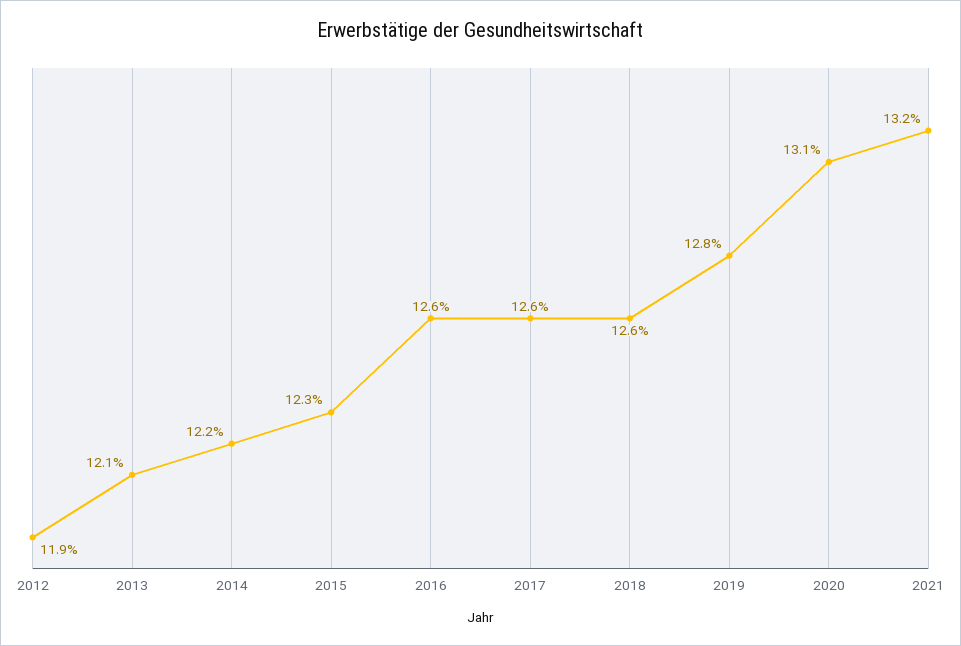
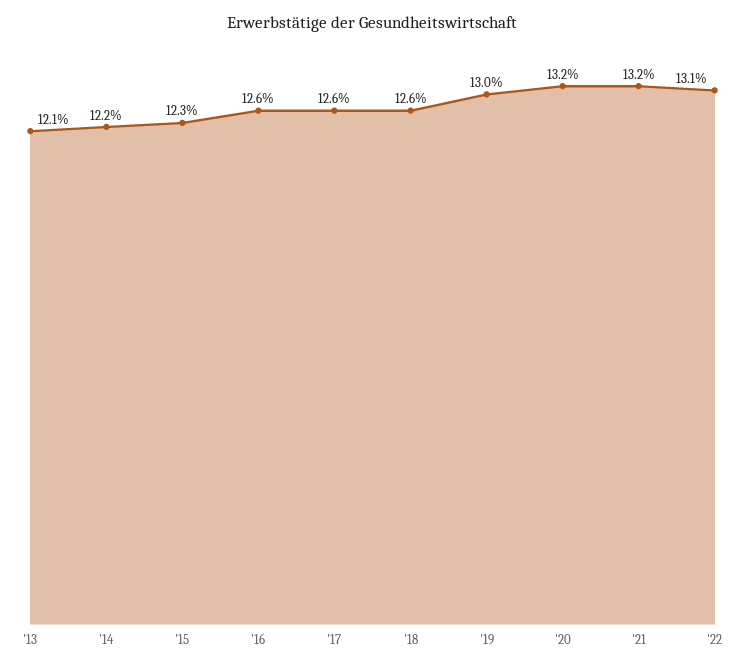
2012: 11.9 -> none
2019: 12.8 -> 13
2020: 13.1 -> 13.2
'22: none -> 13.1

